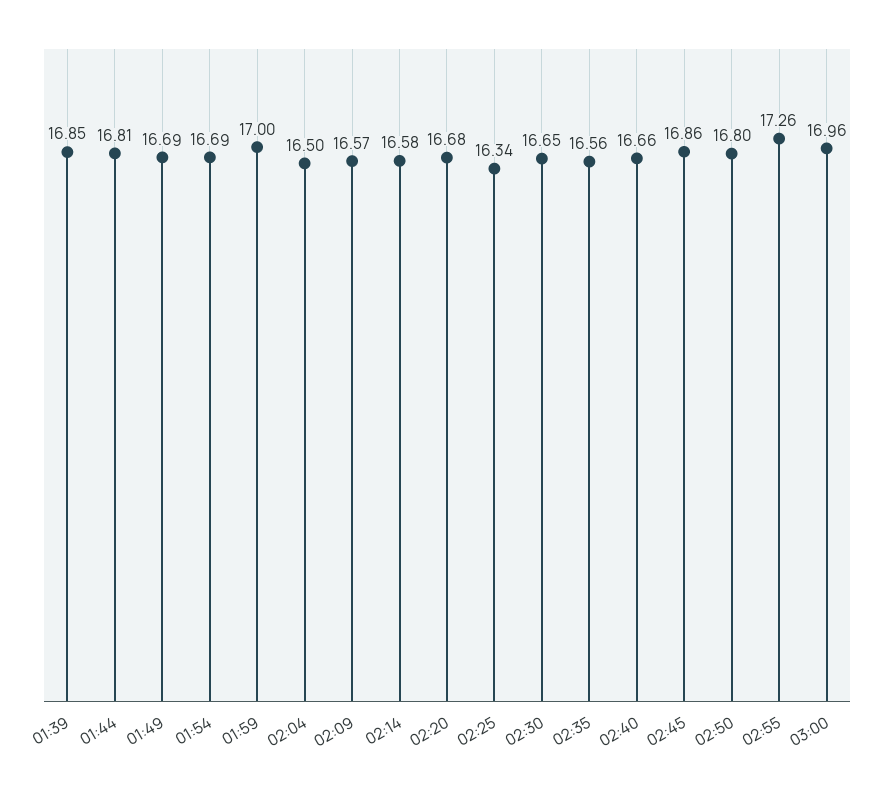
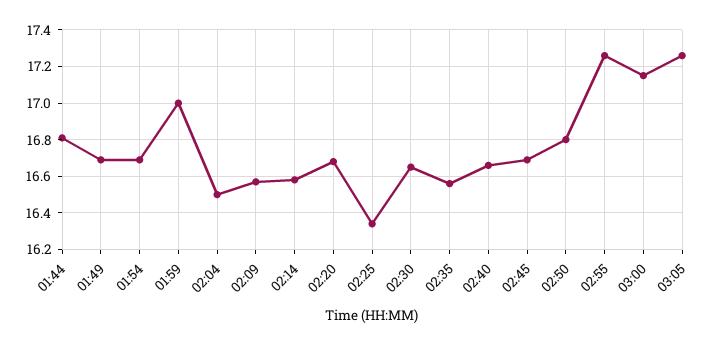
01:39: 16.85 -> none
02:45: 16.86 -> 16.7
03:00: 16.96 -> 17.15
03:05: none -> 17.25

